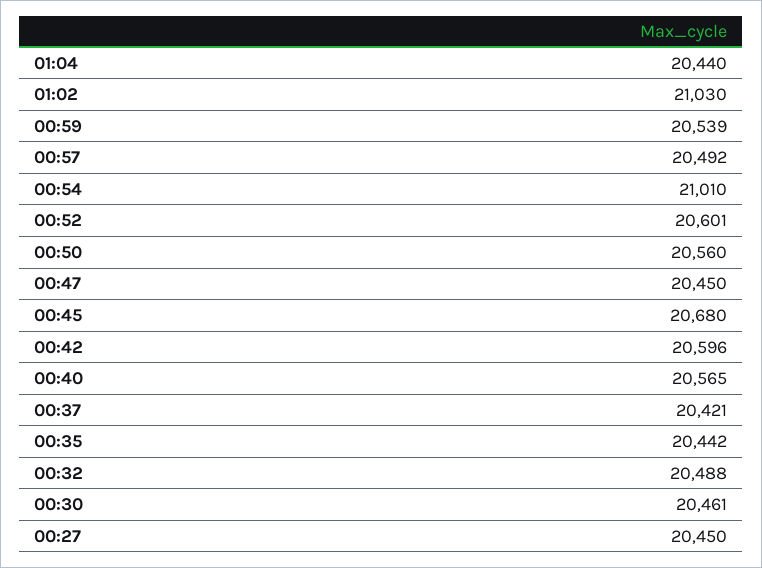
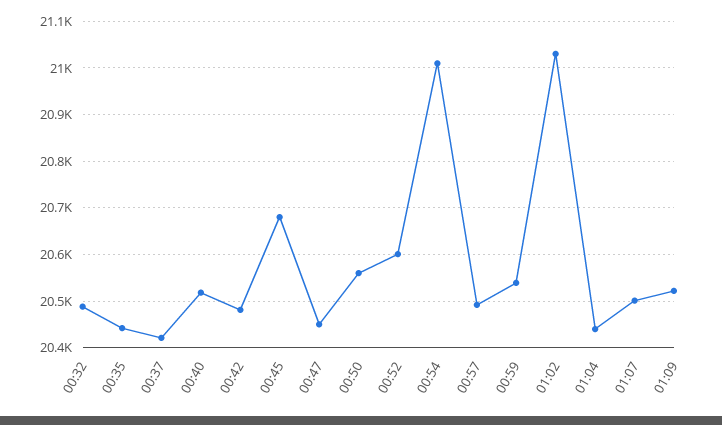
00:42: 20596 -> 20480
00:40: 20565 -> 20520
00:30: 20461 -> none
00:27: 20450 -> none
01:07: none -> 20500
01:09: none -> 20520

